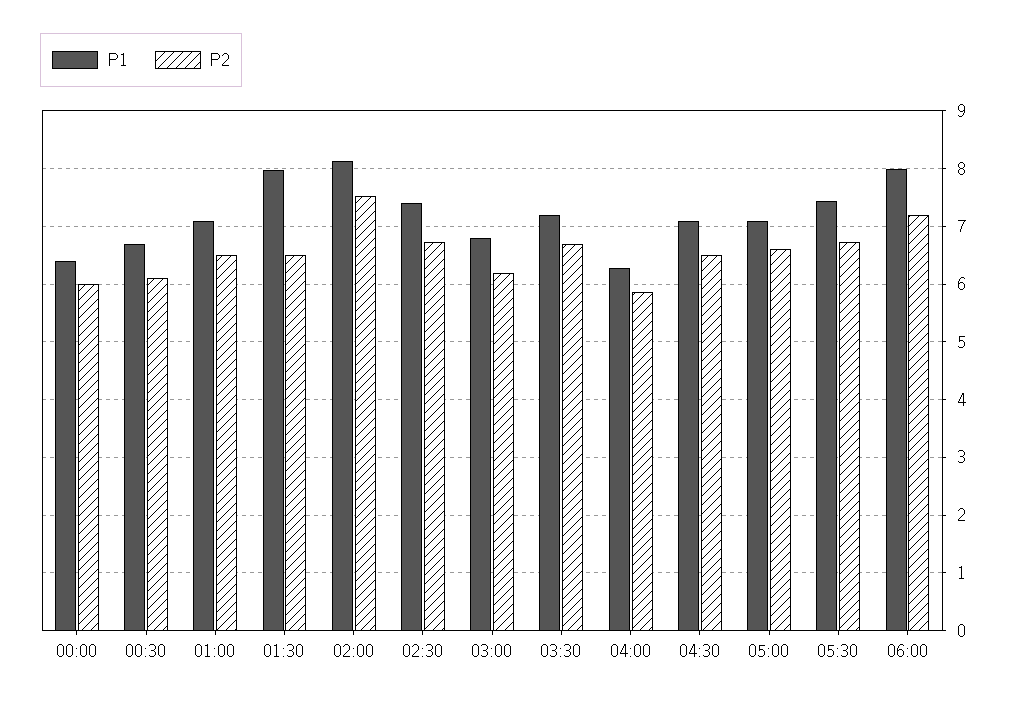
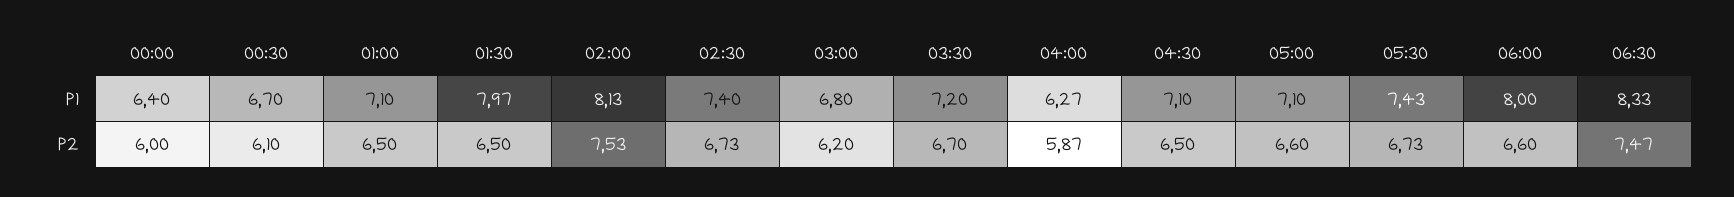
P2, 06:00: 7.2 -> 6.6
P1, 06:30: none -> 8.33
P2, 06:30: none -> 7.47

